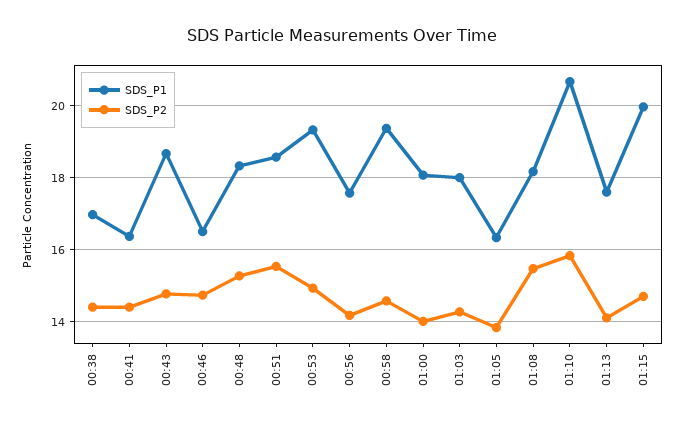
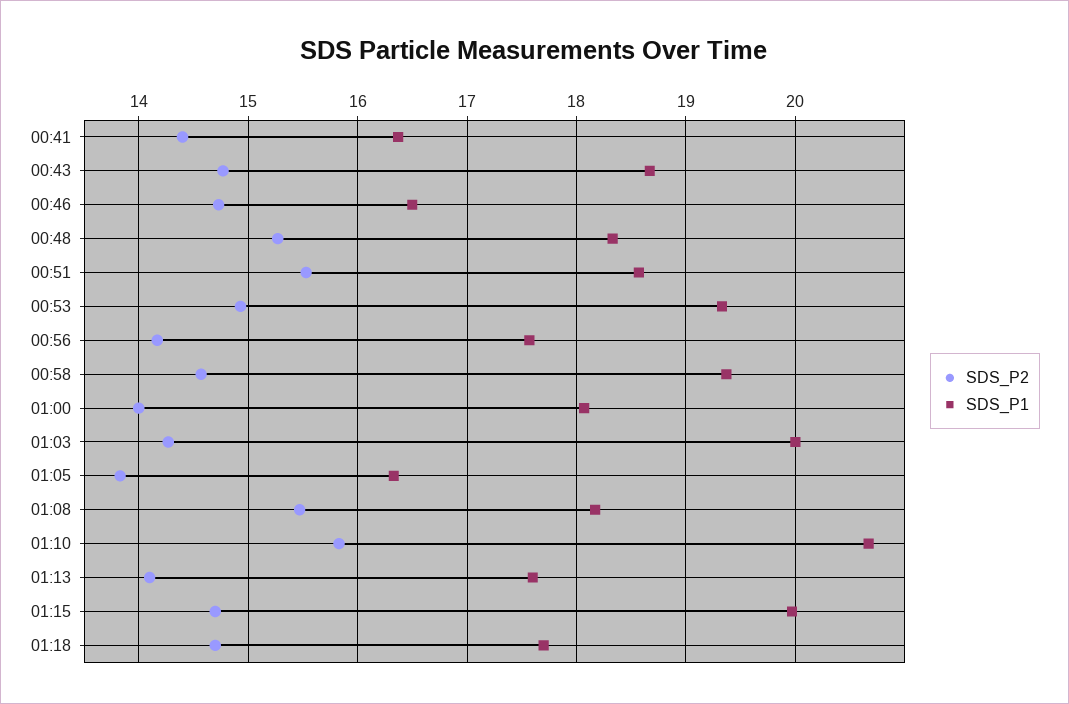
SDS_P1, 00:38: 17 -> none
SDS_P2, 00:38: 14.4 -> none
SDS_P1, 01:03: 18 -> 20
SDS_P2, 01:18: none -> 14.7
SDS_P1, 01:18: none -> 17.7

